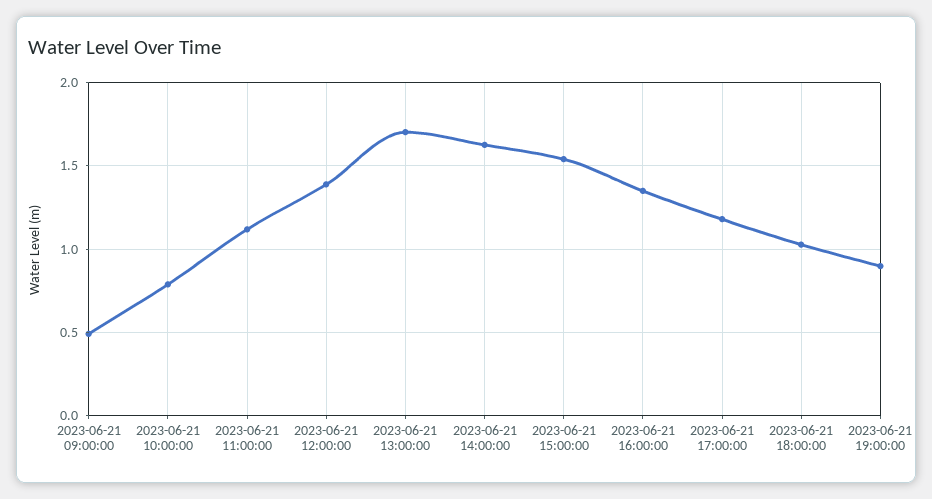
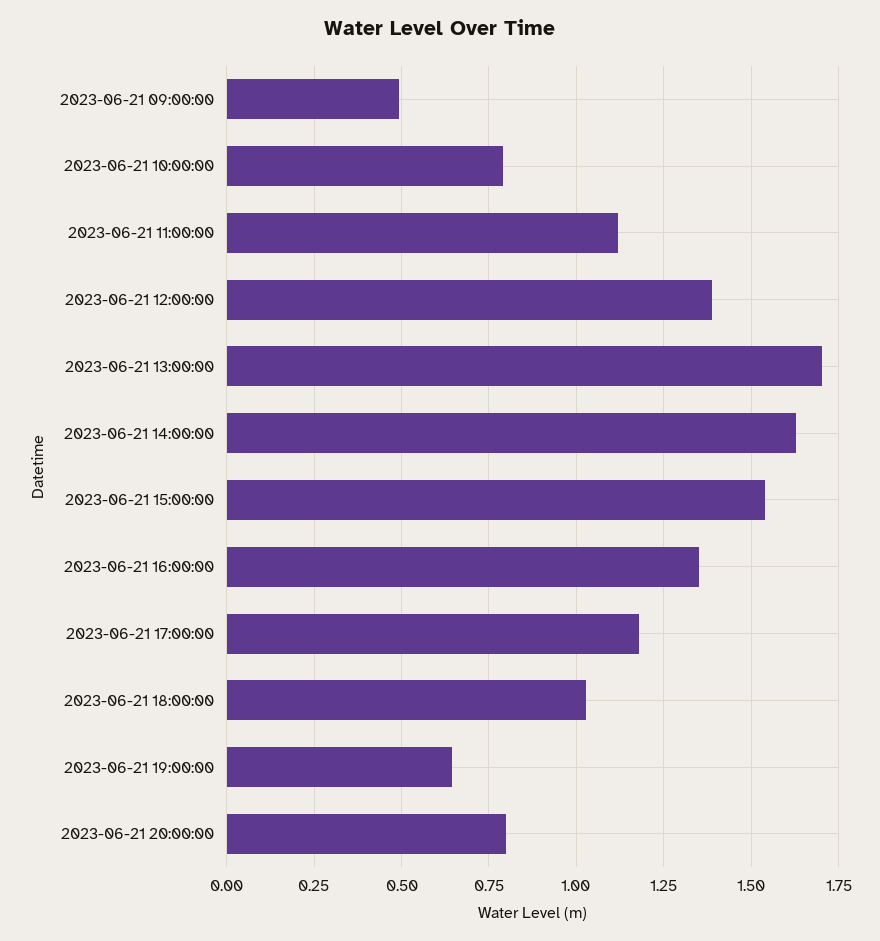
2023-06-21 19:00:00: 0.9 -> 0.65
2023-06-21 20:00:00: none -> 0.8

